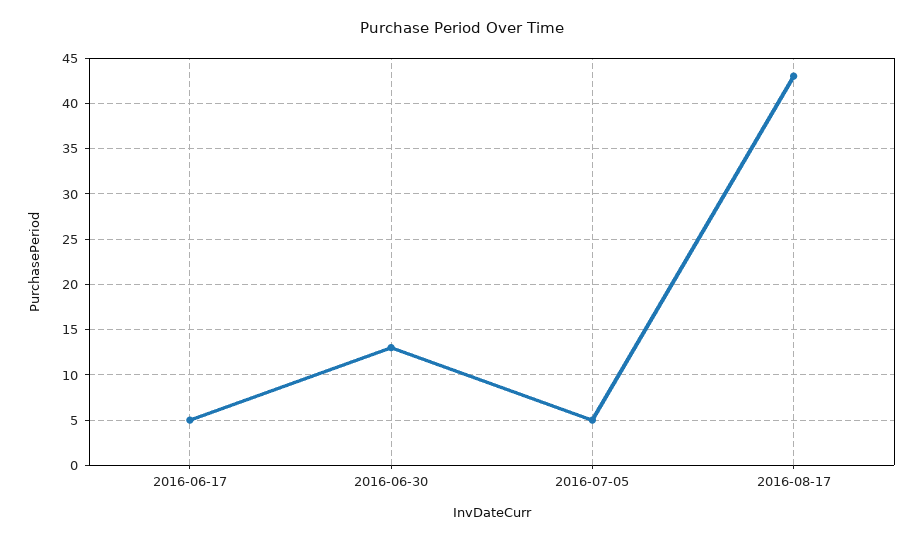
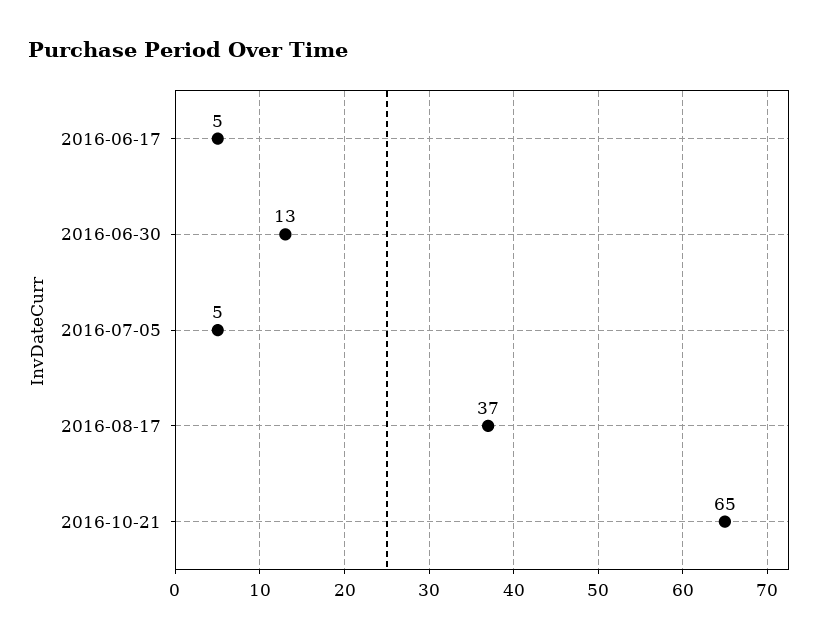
2016-08-17: 43 -> 37
2016-10-21: none -> 65

